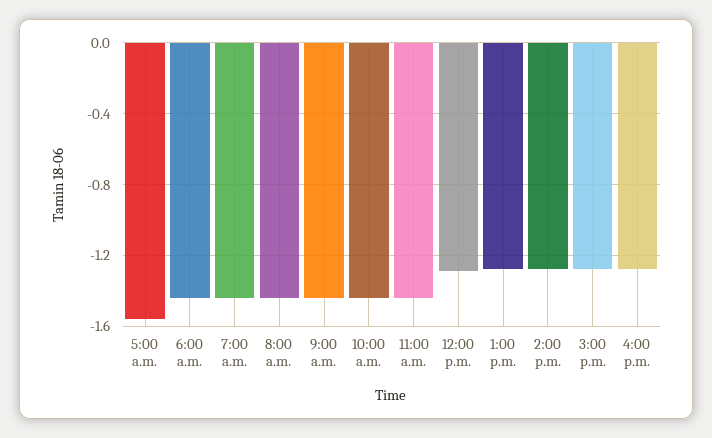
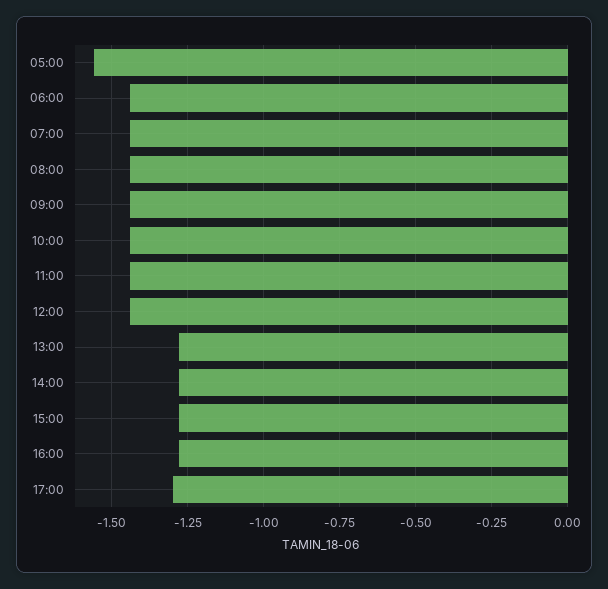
12:00 p.m.: -1.3 -> -1.45
17:00: none -> -1.3

